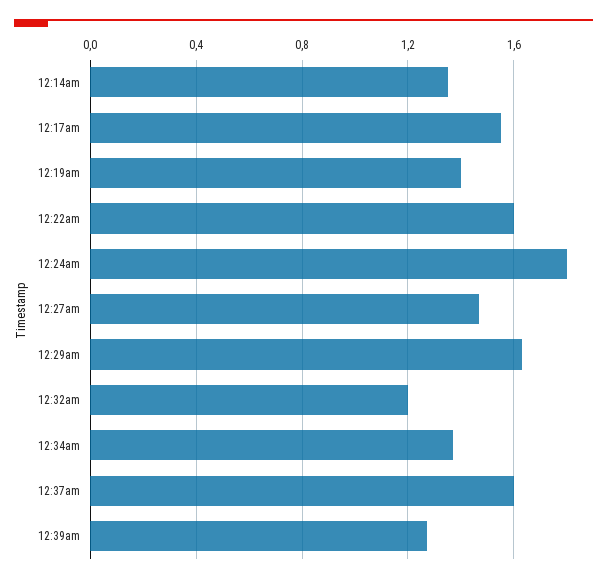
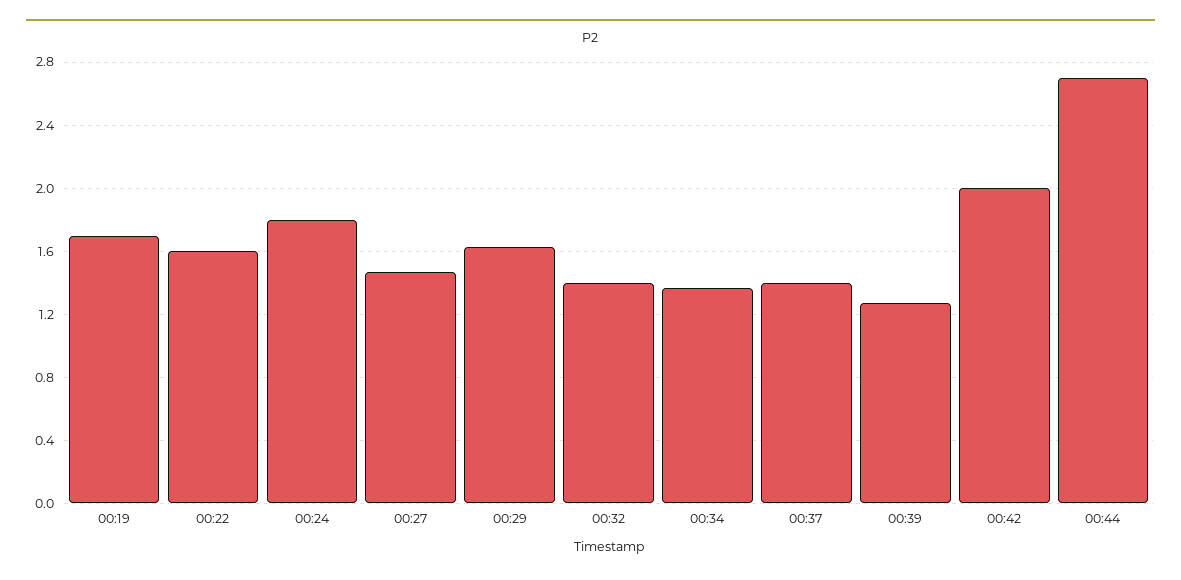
12:14am: 1.35 -> none
12:17am: 1.55 -> none
12:19am: 1.4 -> 1.7
12:32am: 1.2 -> 1.4
12:37am: 1.6 -> 1.4
00:42: none -> 2
00:44: none -> 2.7

